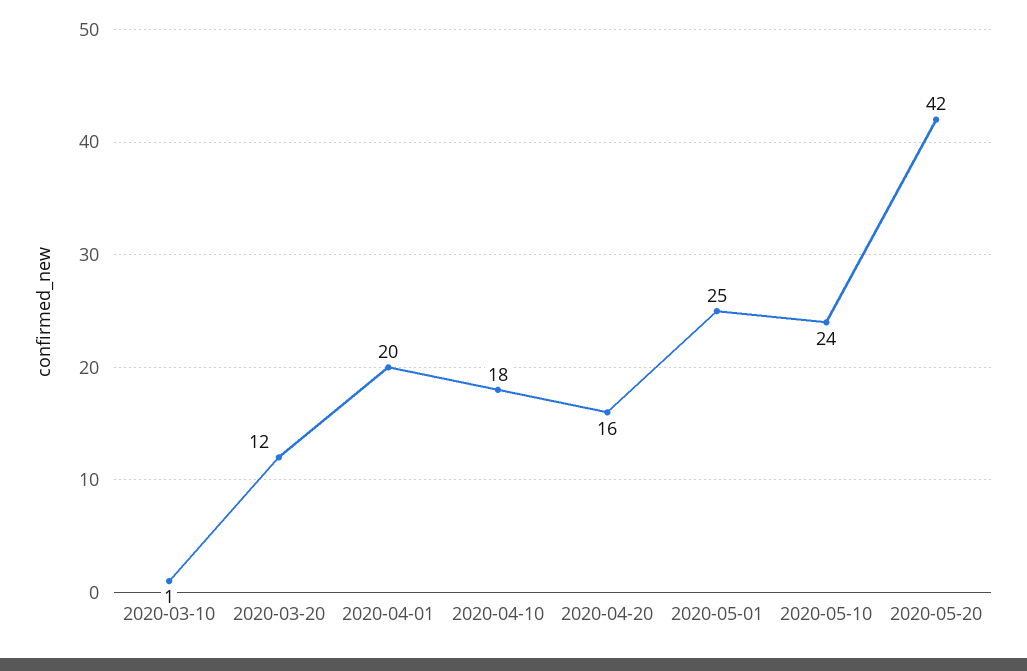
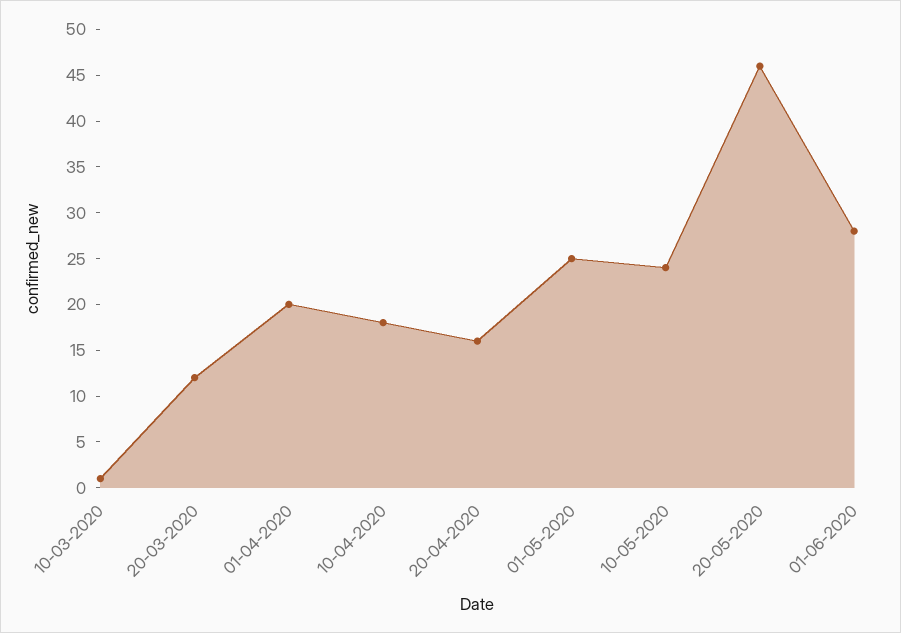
2020-05-20: 42 -> 46
01-06-2020: none -> 28

